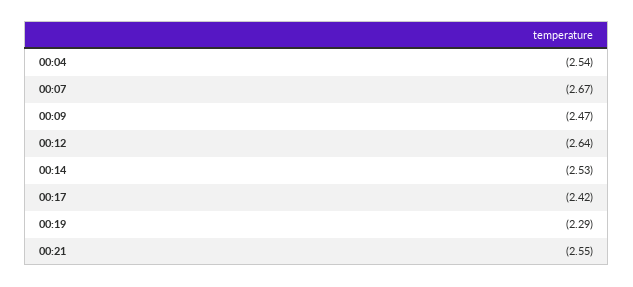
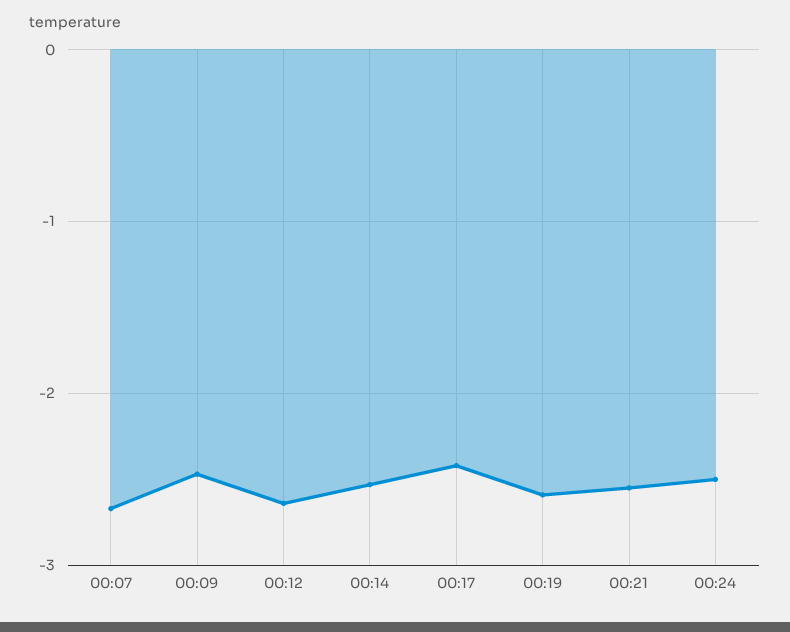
00:04: -2.54 -> none
00:19: -2.29 -> -2.6
00:24: none -> -2.5

